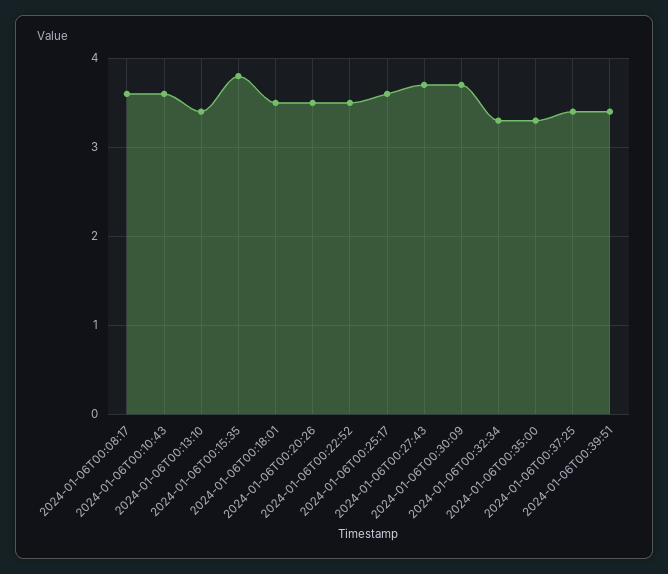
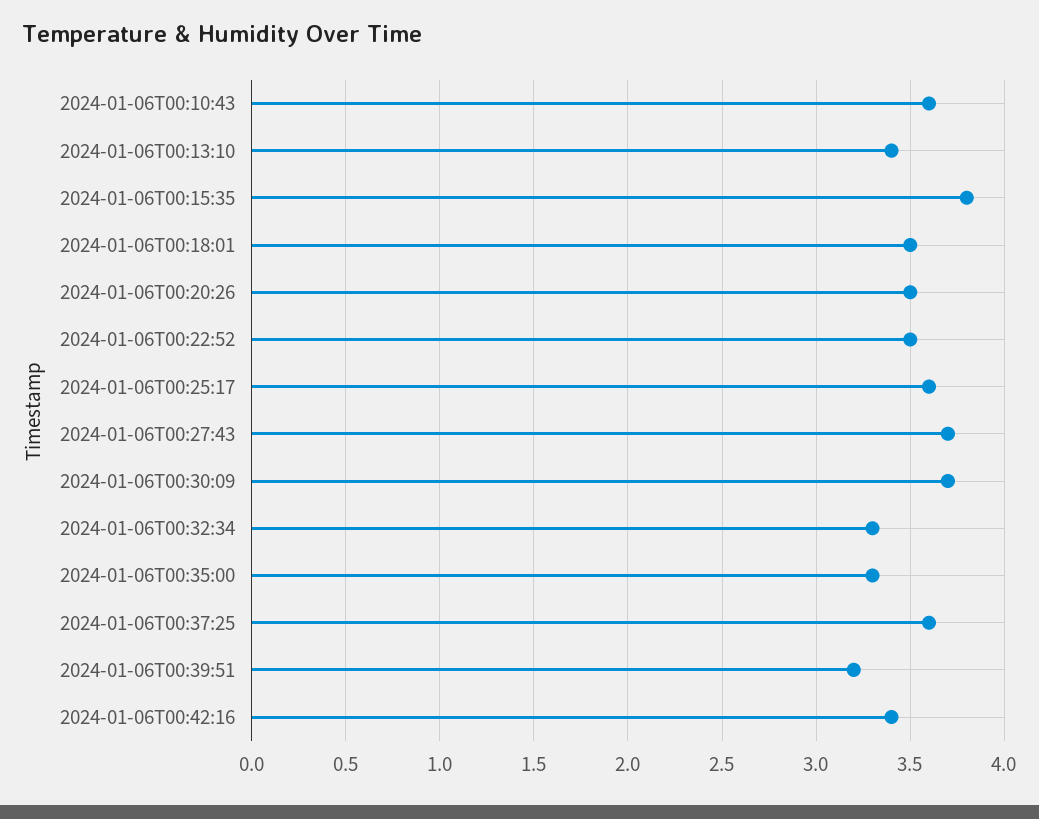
2024-01-06T00:08:17: 3.6 -> none
2024-01-06T00:37:25: 3.4 -> 3.6
2024-01-06T00:39:51: 3.4 -> 3.2
2024-01-06T00:42:16: none -> 3.4

